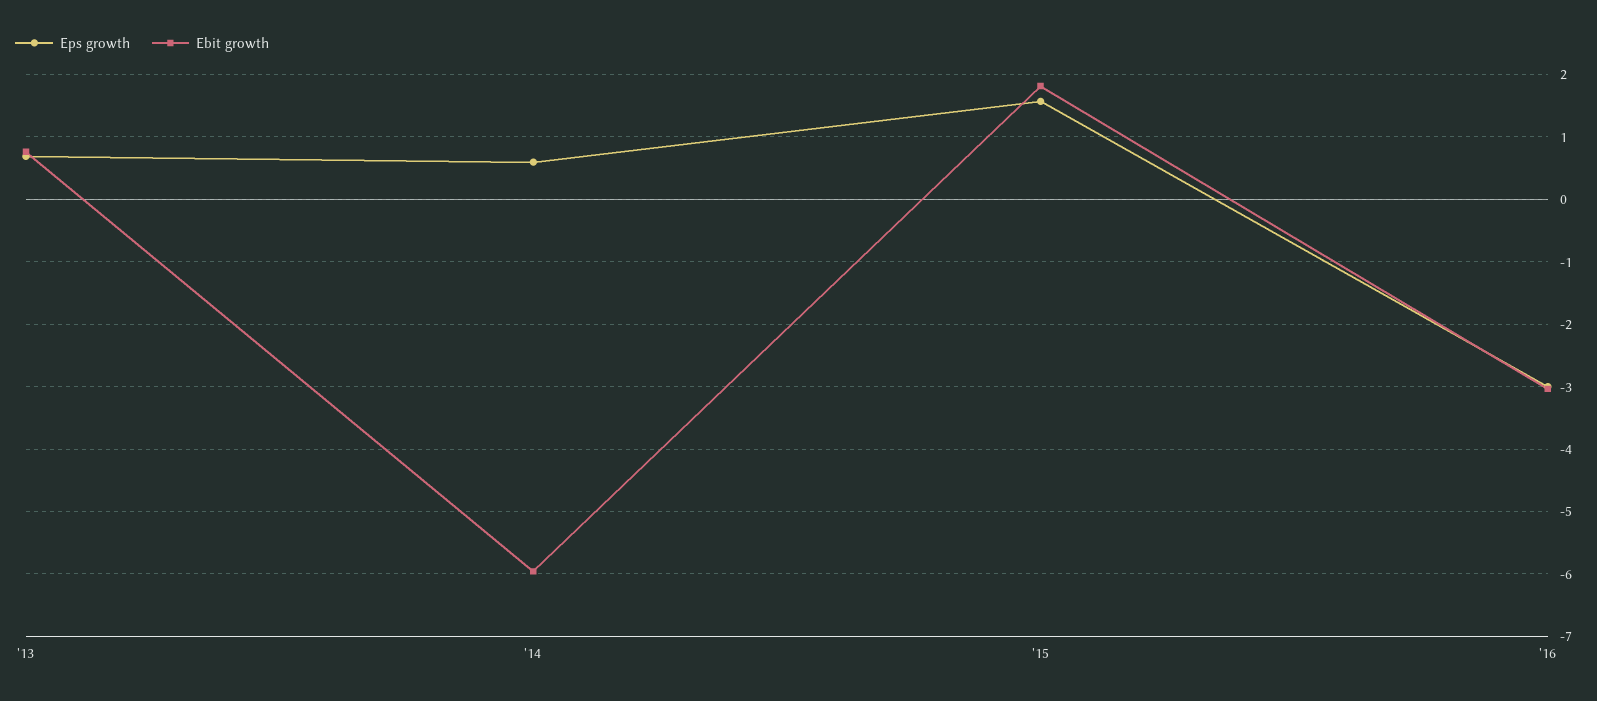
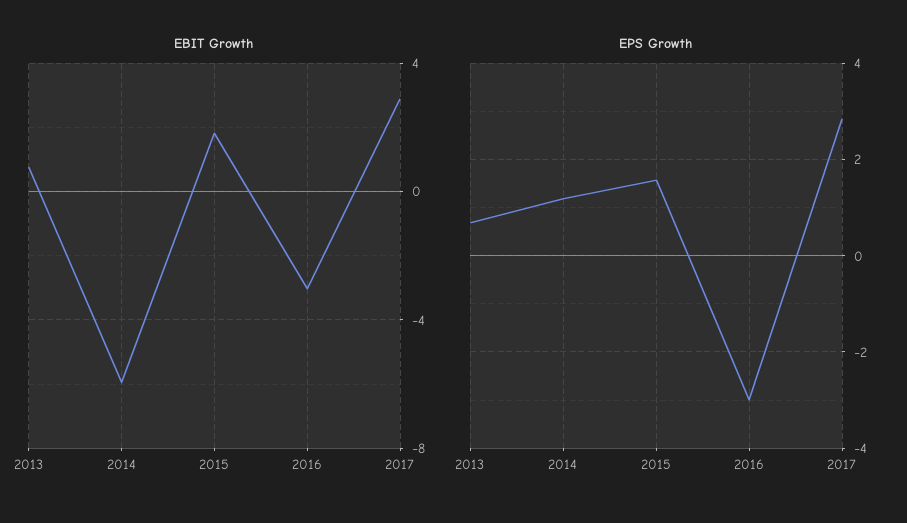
Eps growth, '14: 0.6 -> 1.2
Ebit growth, 2017: none -> 3
Eps growth, 2017: none -> 2.8

